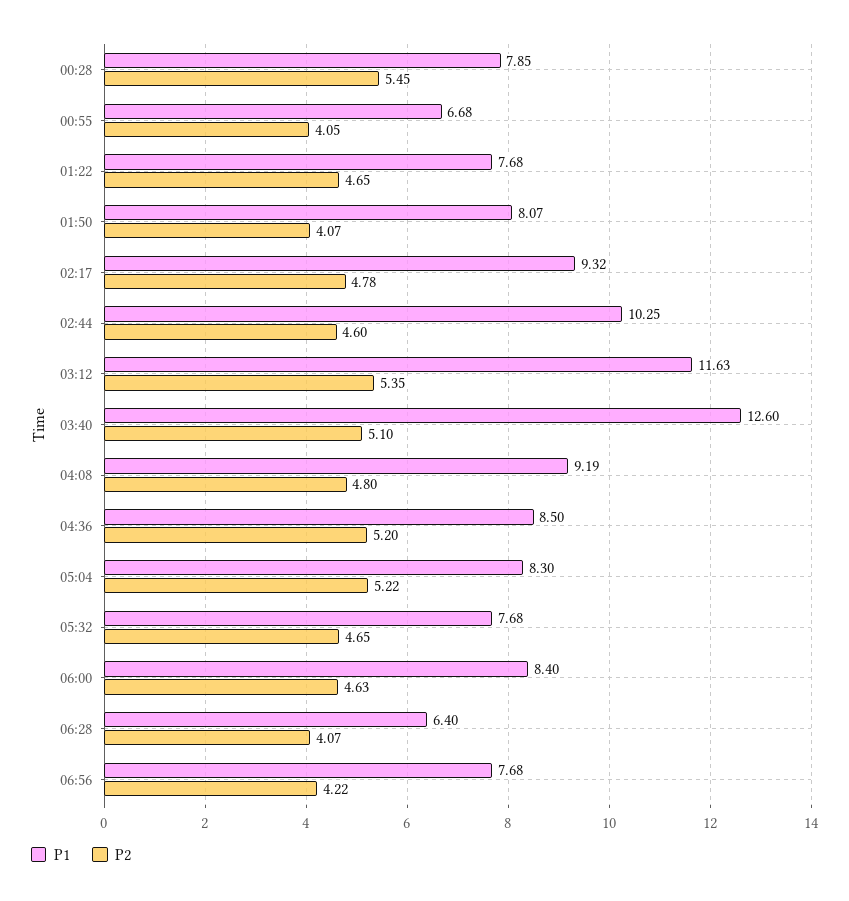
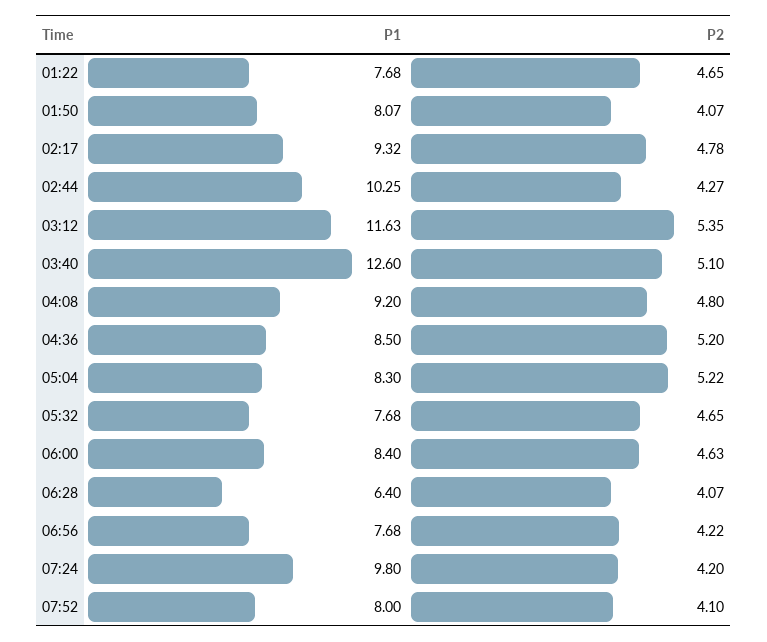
P1, 00:28: 7.85 -> none
P2, 00:28: 5.45 -> none
P1, 00:55: 6.68 -> none
P2, 00:55: 4.05 -> none
P2, 02:44: 4.6 -> 4.27
P1, 04:08: 9.19 -> 9.2
P1, 07:24: none -> 9.8
P2, 07:24: none -> 4.2
P1, 07:52: none -> 8
P2, 07:52: none -> 4.1

